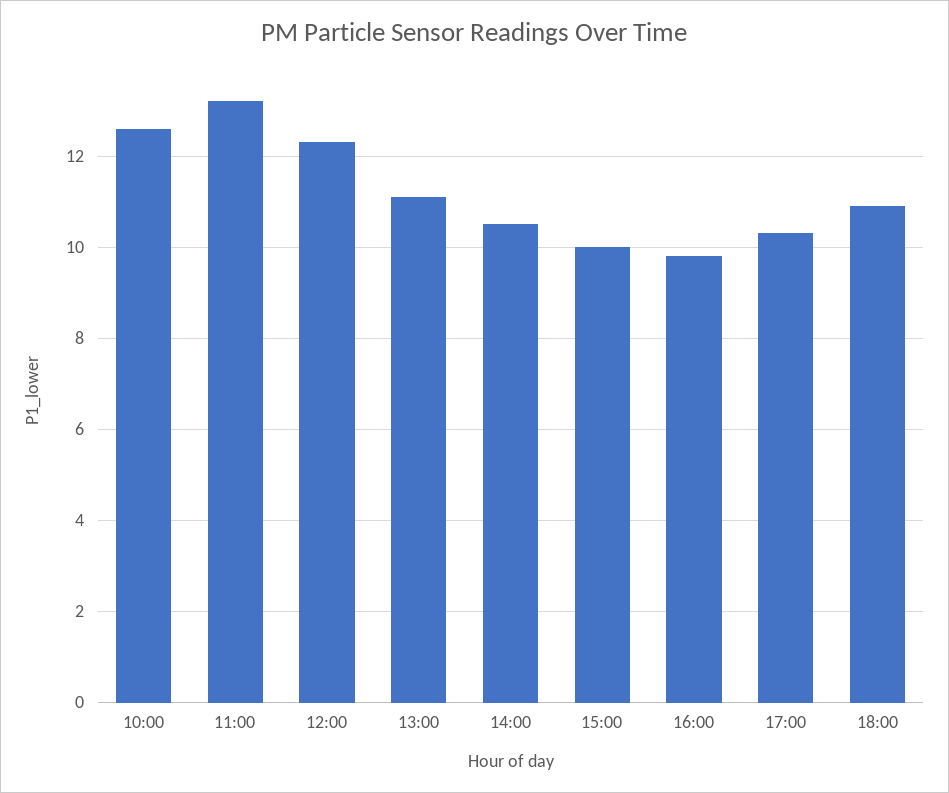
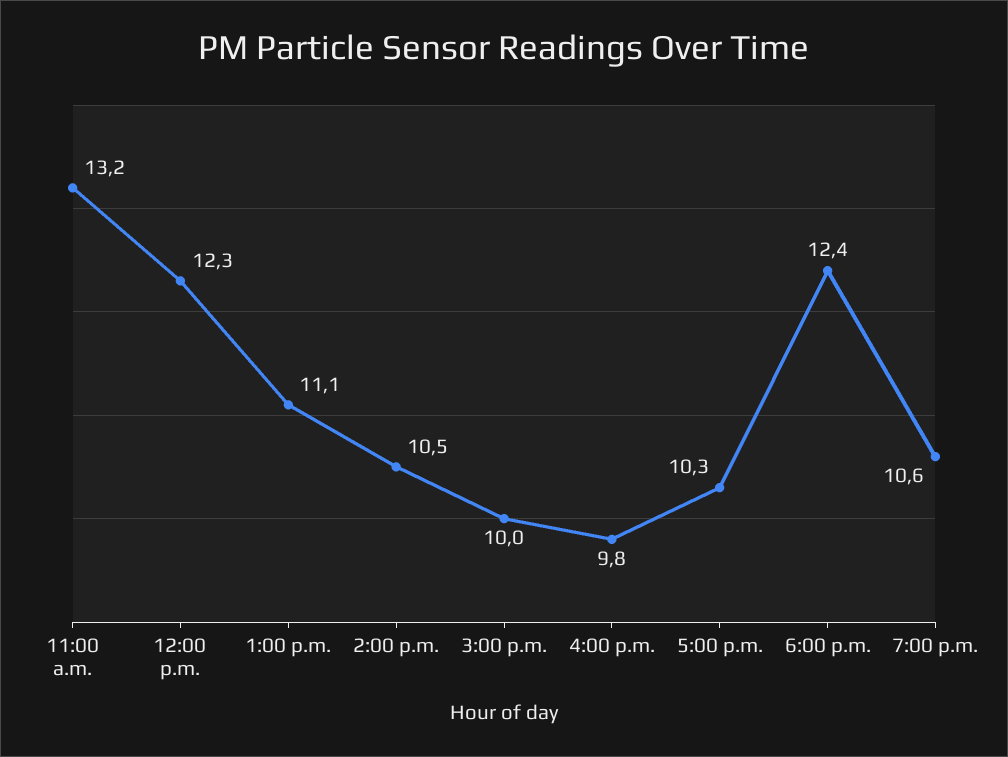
10:00: 12.5 -> none
18:00: 11 -> 12.4
7:00 p.m.: none -> 10.6

